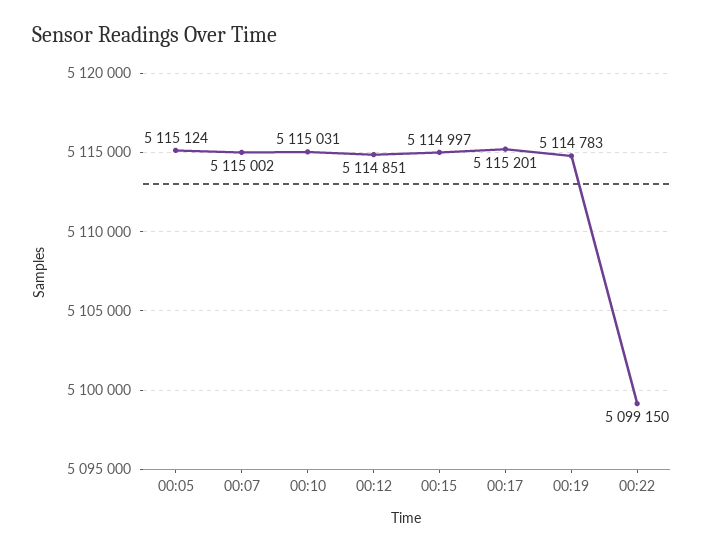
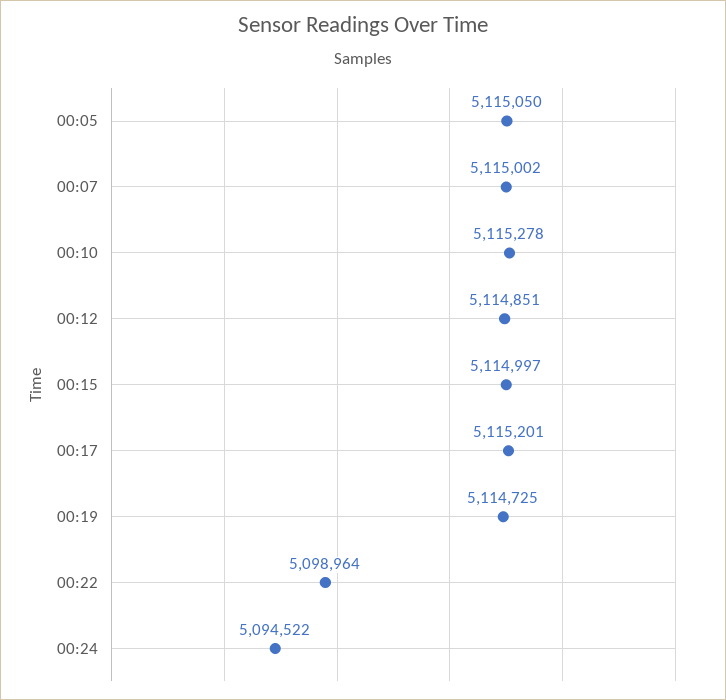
00:05: 5115124 -> 5115050
00:10: 5115031 -> 5115278
00:19: 5114783 -> 5114725
00:22: 5099150 -> 5098964
00:24: none -> 5094522

